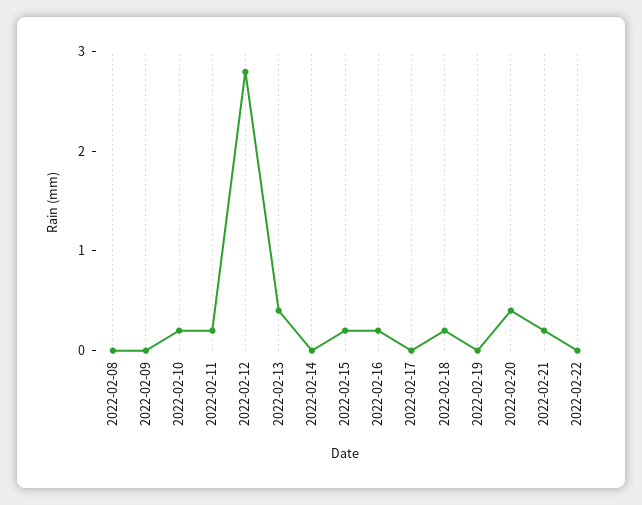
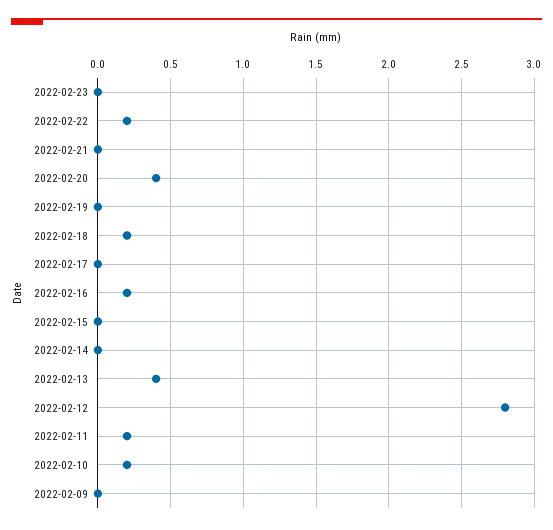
2022-02-08: 0 -> none
2022-02-15: 0.2 -> 0
2022-02-21: 0.2 -> 0
2022-02-22: 0 -> 0.2
2022-02-23: none -> 0

